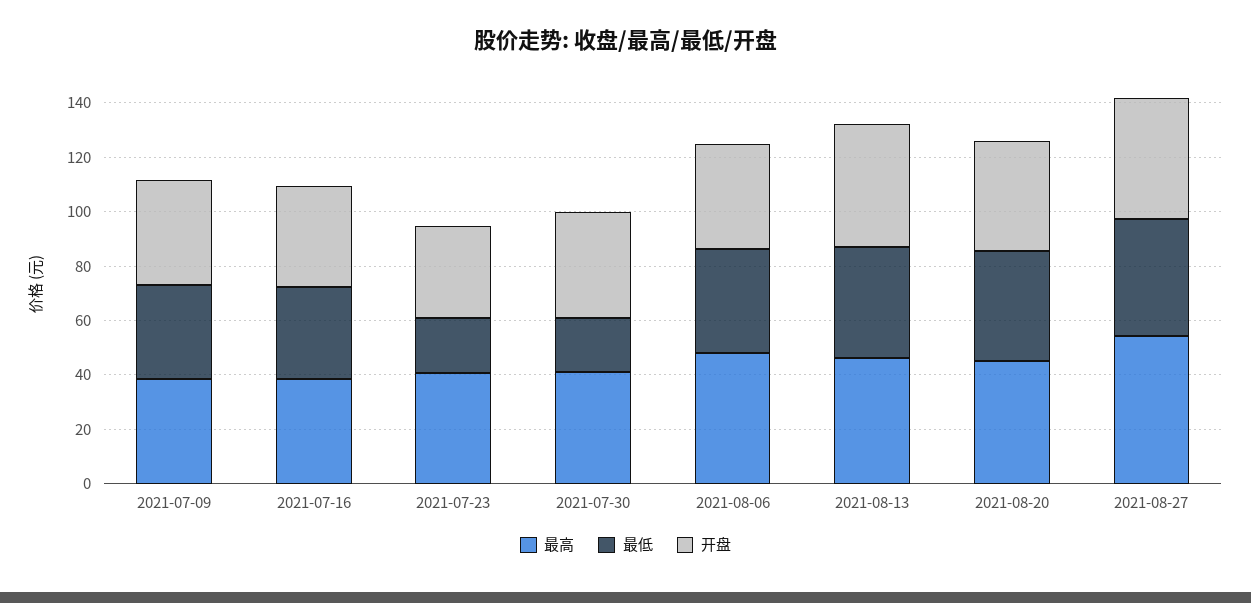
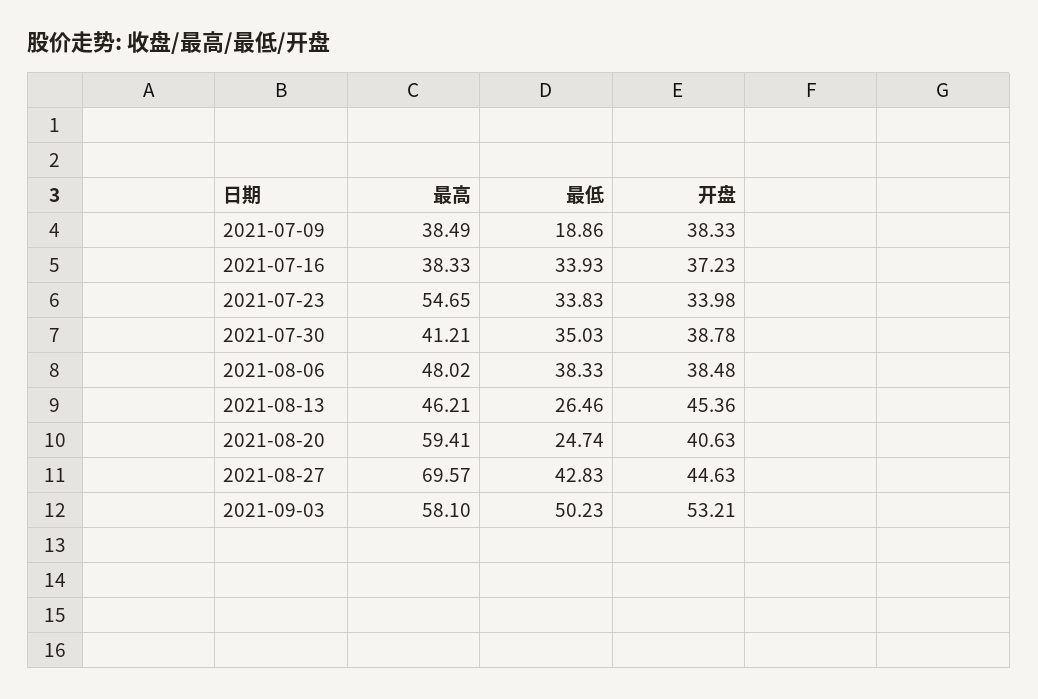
最低, 2021-07-09: 35 -> 18.86
最高, 2021-07-23: 40 -> 54.65
最低, 2021-07-23: 20 -> 33.83
最低, 2021-07-30: 20 -> 35.03
最低, 2021-08-13: 40 -> 26.46
最高, 2021-08-20: 45 -> 59.41
最低, 2021-08-20: 40 -> 24.74
最高, 2021-08-27: 55 -> 69.57
最高, 2021-09-03: none -> 58.1
最低, 2021-09-03: none -> 50.23
开盘, 2021-09-03: none -> 53.21

